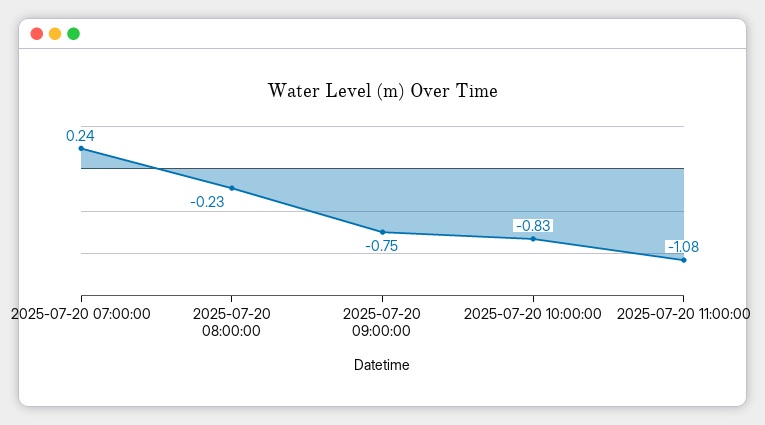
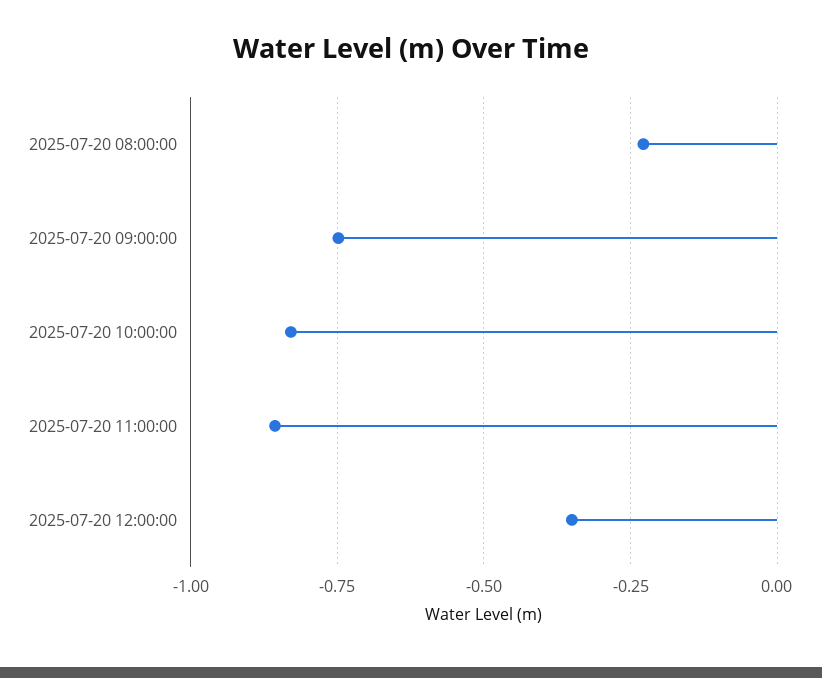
2025-07-20 07:00:00: 0.24 -> none
2025-07-20 11:00:00: -1.08 -> -0.85
2025-07-20 12:00:00: none -> -0.35

